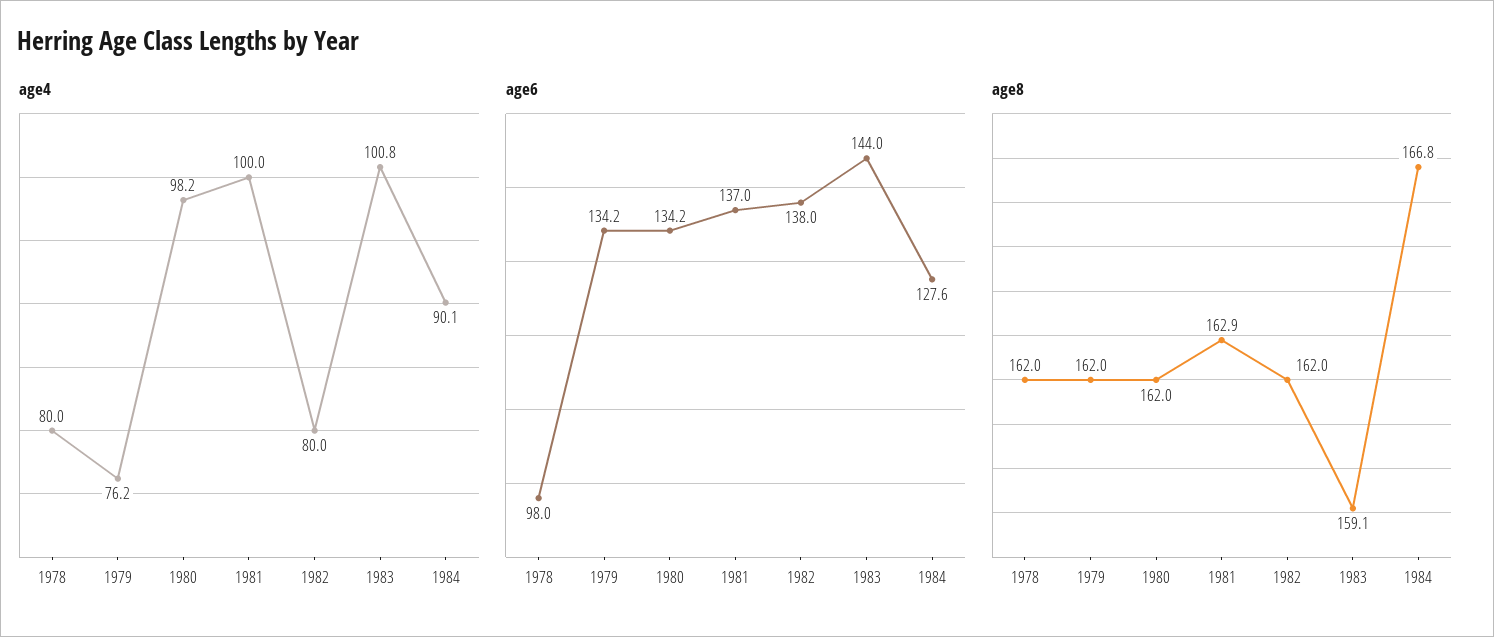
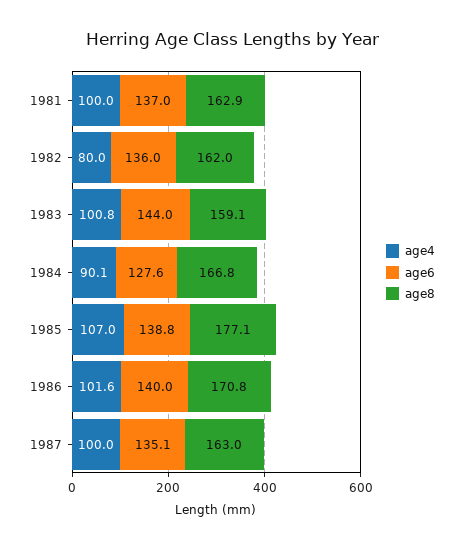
age4, 1978: 80 -> none
age4, 1979: 76.2 -> none
age4, 1980: 98.2 -> none
age6, 1978: 98 -> none
age6, 1979: 134.2 -> none
age6, 1980: 134.2 -> none
age6, 1982: 138 -> 136
age8, 1978: 162 -> none
age8, 1979: 162 -> none
age8, 1980: 162 -> none
age4, 1985: none -> 107
age6, 1985: none -> 138.8
age8, 1985: none -> 177.1
age4, 1986: none -> 101.6
age6, 1986: none -> 140
age8, 1986: none -> 170.8
age4, 1987: none -> 100
age6, 1987: none -> 135.1
age8, 1987: none -> 163

